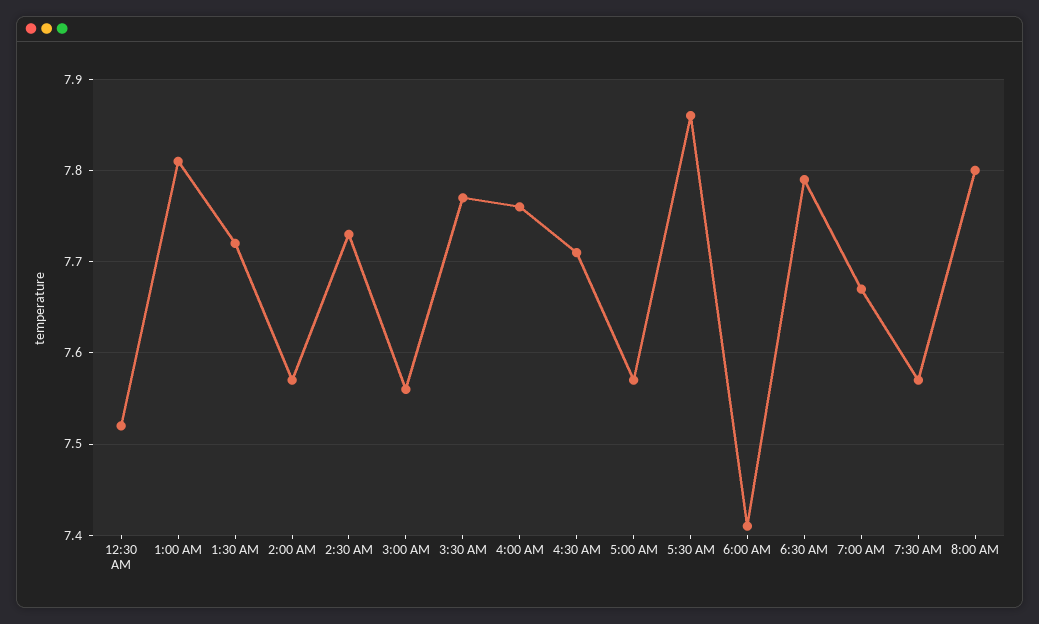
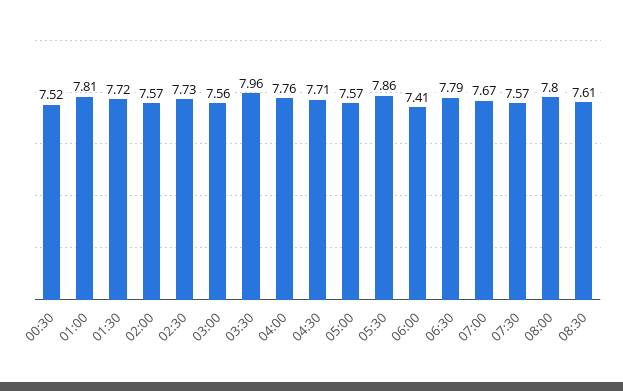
3:30 AM: 7.77 -> 7.96
08:30: none -> 7.61

